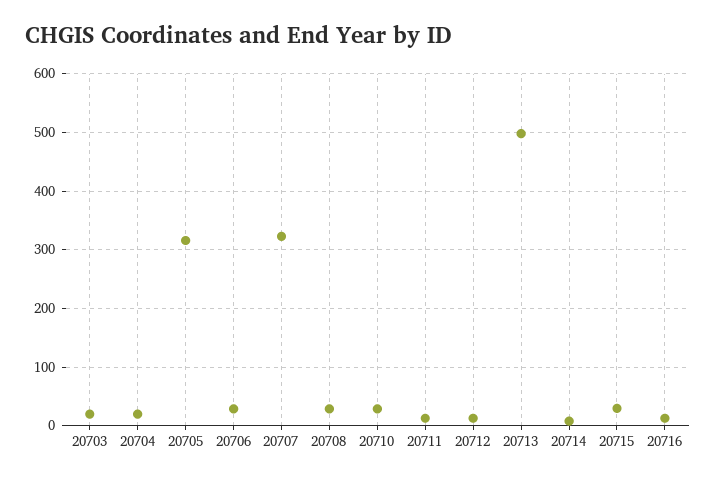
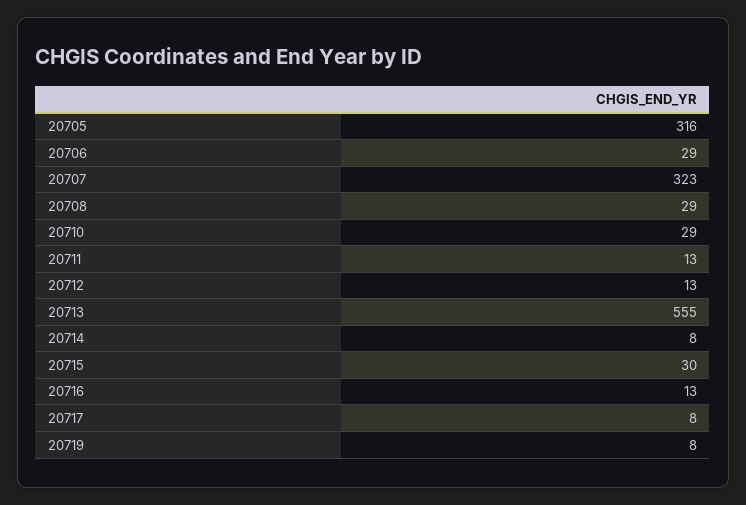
20703: 20 -> none
20704: 20 -> none
20713: 500 -> 555
20717: none -> 8
20719: none -> 8

